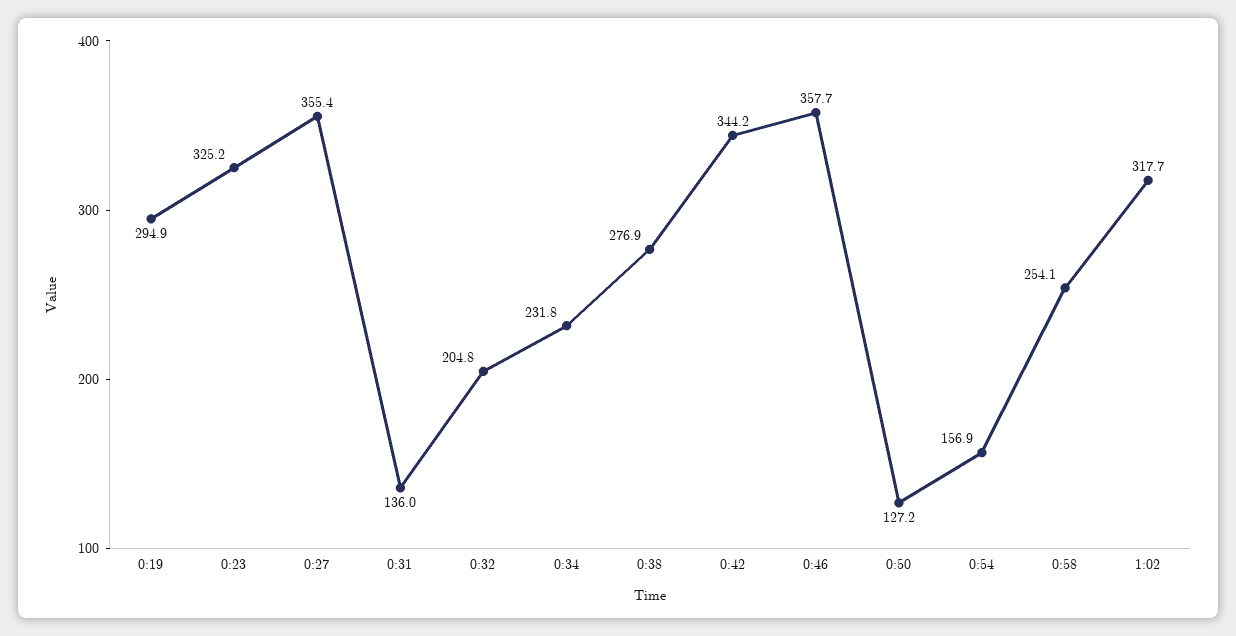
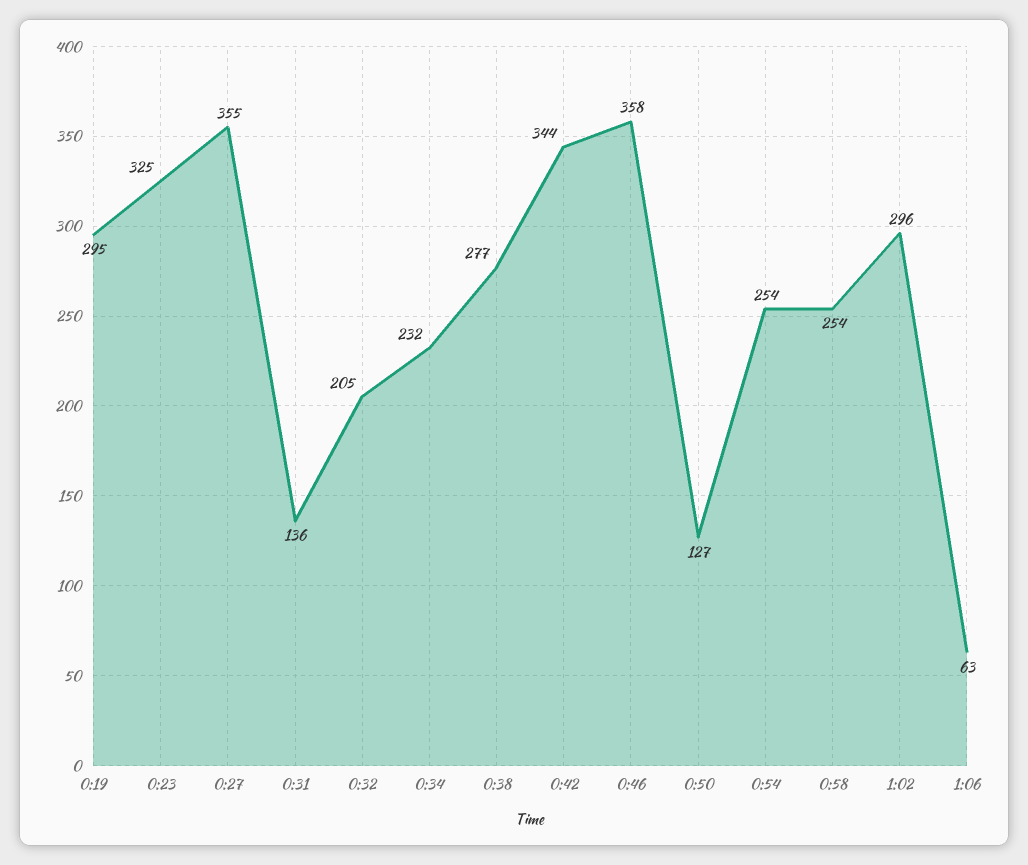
0:54: 156.9 -> 254
1:02: 317.7 -> 296
1:06: none -> 63

